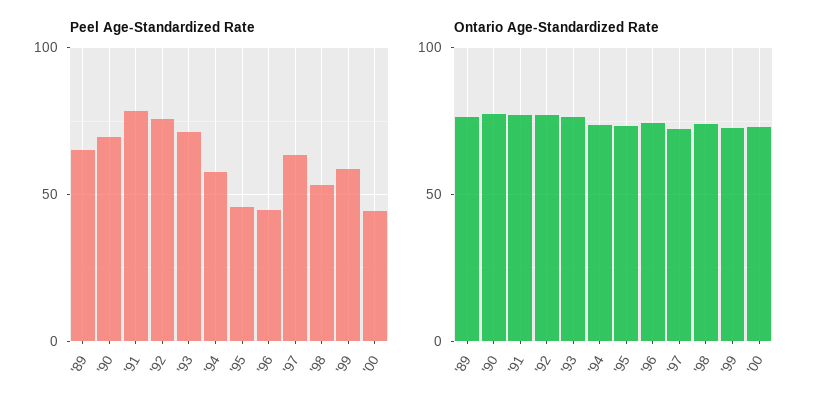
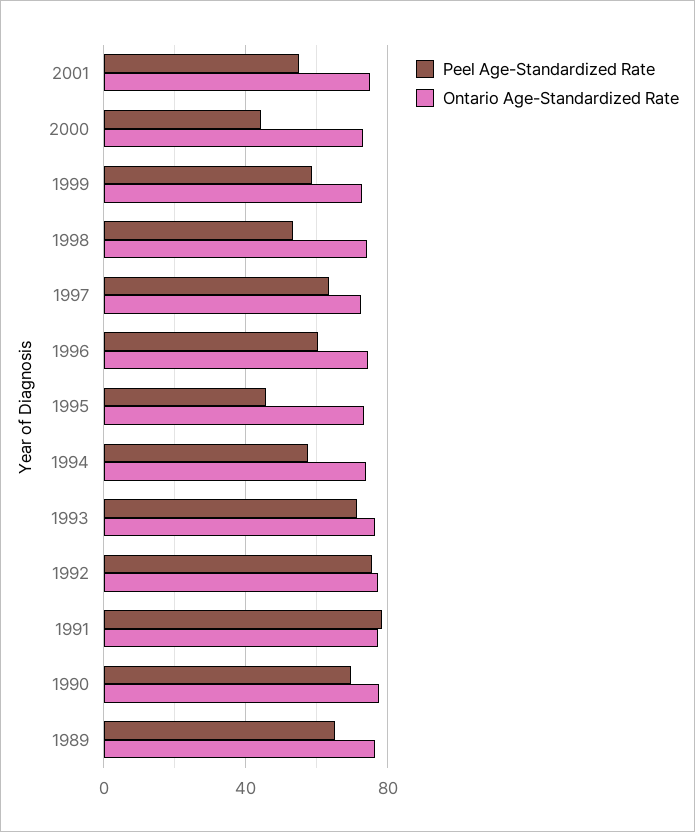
Peel Age-Standardized Rate, '96: 45 -> 60
Peel Age-Standardized Rate, 2001: none -> 55
Ontario Age-Standardized Rate, 2001: none -> 75

